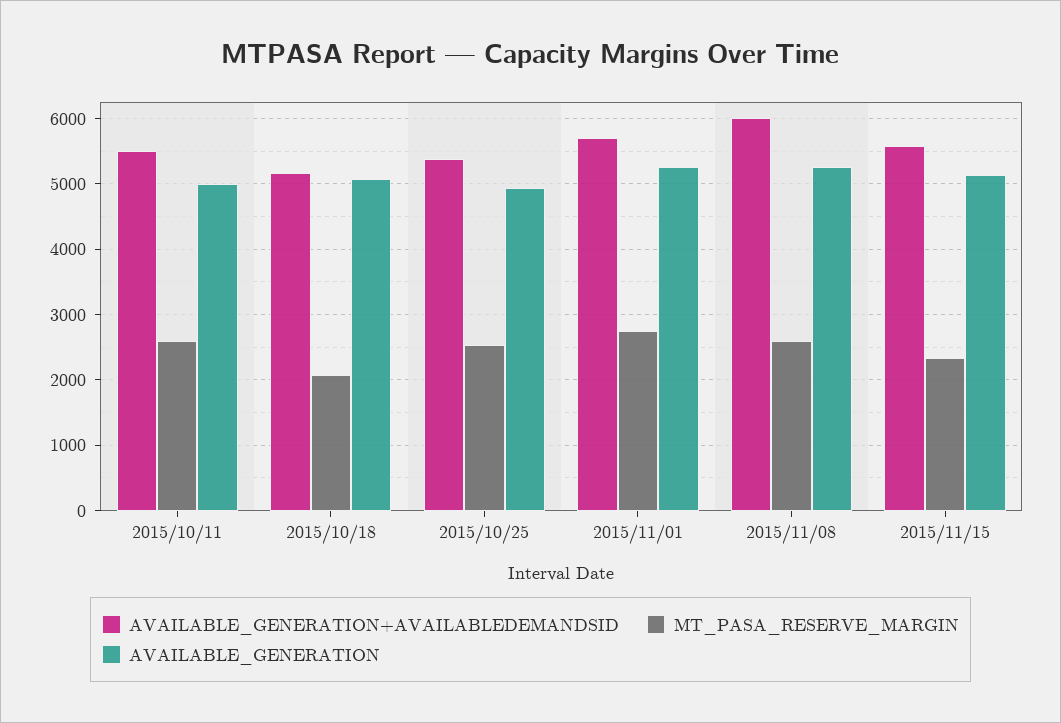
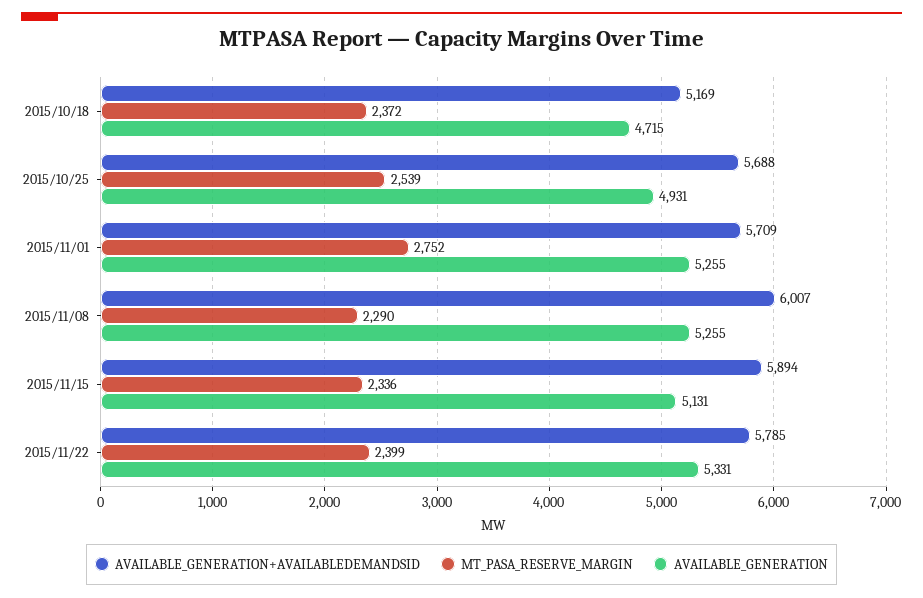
AVAILABLE_GENERATION+AVAILABLEDEMANDSID, 2015/10/11: 5500 -> none
MT_PASA_RESERVE_MARGIN, 2015/10/11: 2600 -> none
AVAILABLE_GENERATION, 2015/10/11: 5000 -> none
MT_PASA_RESERVE_MARGIN, 2015/10/18: 2100 -> 2372
AVAILABLE_GENERATION, 2015/10/18: 5100 -> 4715
AVAILABLE_GENERATION+AVAILABLEDEMANDSID, 2015/10/25: 5400 -> 5688
MT_PASA_RESERVE_MARGIN, 2015/11/08: 2600 -> 2290
AVAILABLE_GENERATION+AVAILABLEDEMANDSID, 2015/11/15: 5600 -> 5894
AVAILABLE_GENERATION+AVAILABLEDEMANDSID, 2015/11/22: none -> 5785
MT_PASA_RESERVE_MARGIN, 2015/11/22: none -> 2399
AVAILABLE_GENERATION, 2015/11/22: none -> 5331

